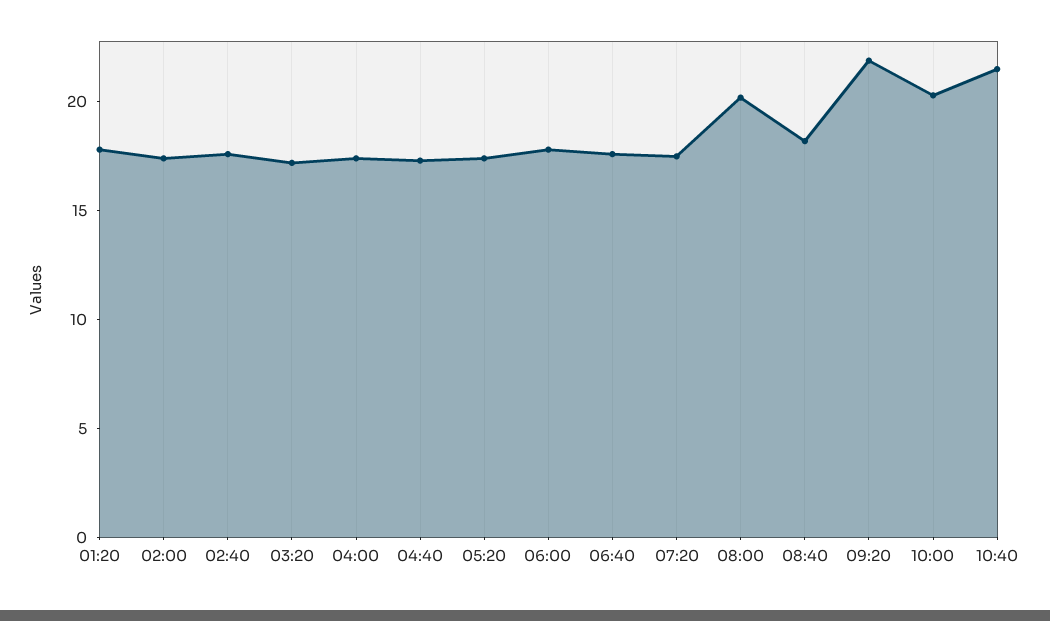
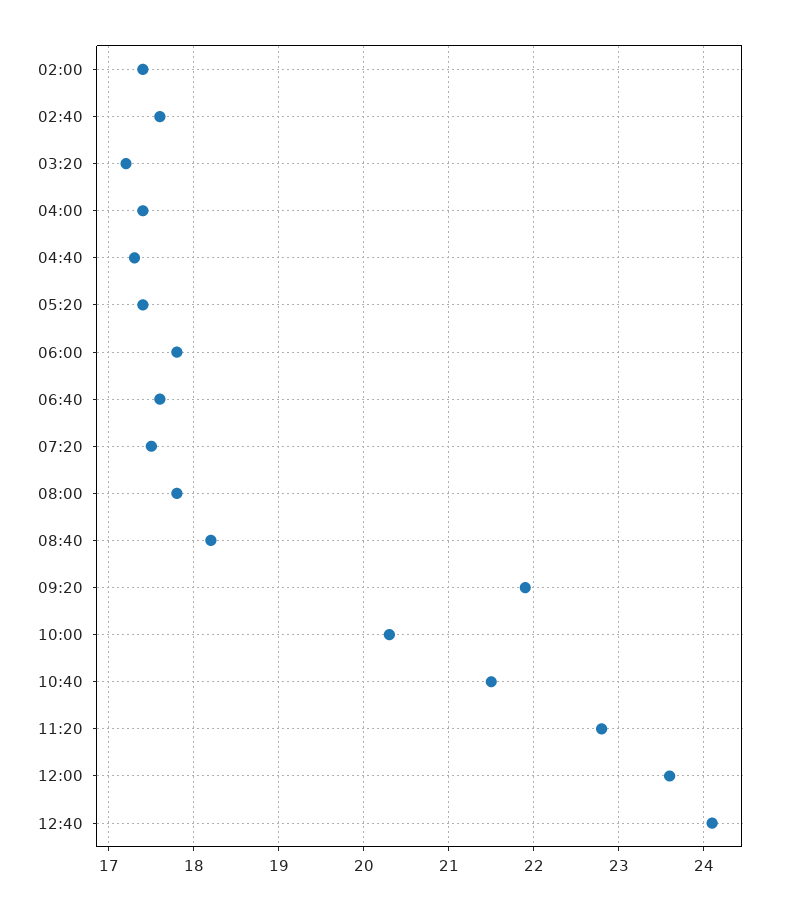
01:20: 18 -> none
08:00: 20 -> 17.8
11:20: none -> 22.8
12:00: none -> 23.6
12:40: none -> 24.1

